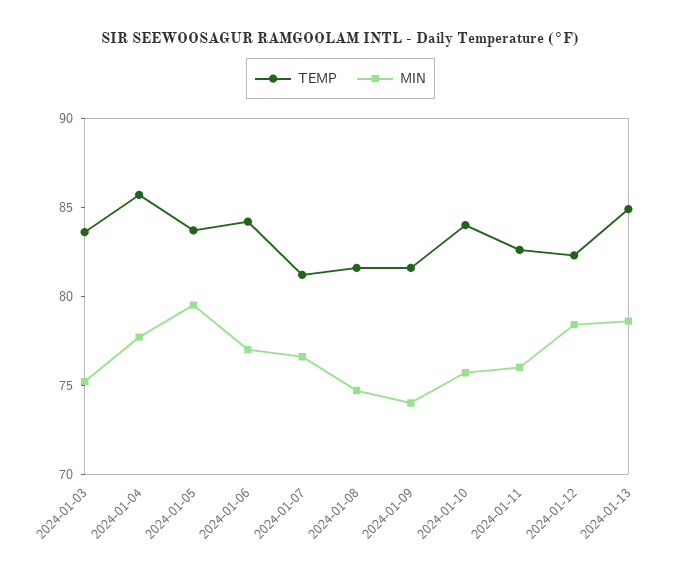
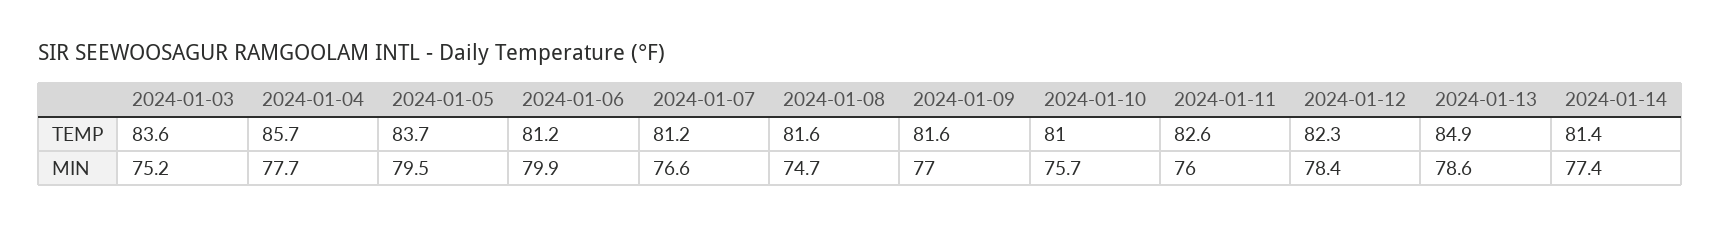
TEMP, 2024-01-06: 84 -> 81.2
MIN, 2024-01-06: 77 -> 79.9
MIN, 2024-01-09: 74 -> 77
TEMP, 2024-01-10: 84 -> 81
TEMP, 2024-01-14: none -> 81.4
MIN, 2024-01-14: none -> 77.4

